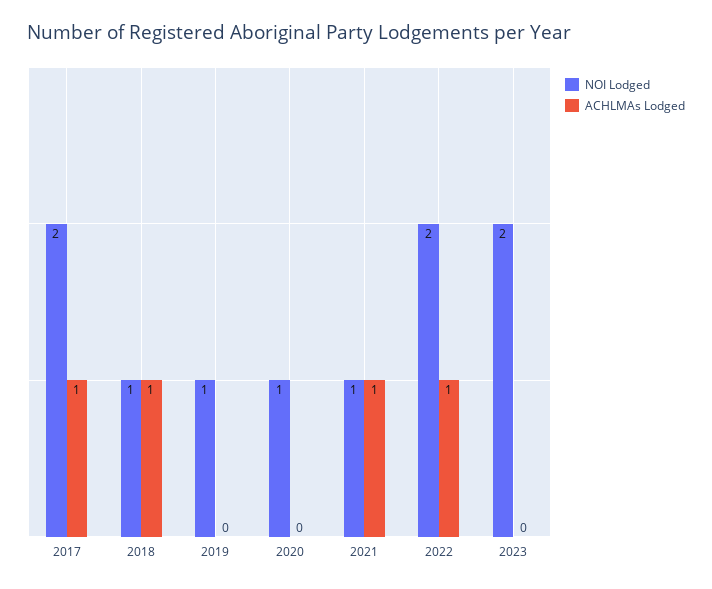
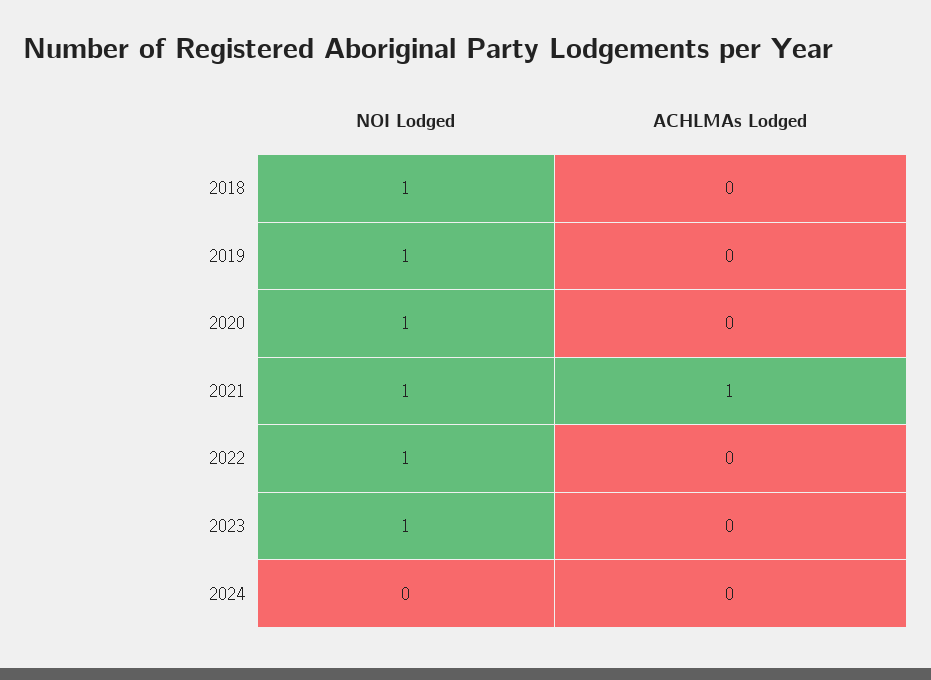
NOI Lodged, 2017: 2 -> none
ACHLMAs Lodged, 2017: 1 -> none
ACHLMAs Lodged, 2018: 1 -> 0
NOI Lodged, 2022: 2 -> 1
ACHLMAs Lodged, 2022: 1 -> 0
NOI Lodged, 2023: 2 -> 1
NOI Lodged, 2024: none -> 0
ACHLMAs Lodged, 2024: none -> 0

